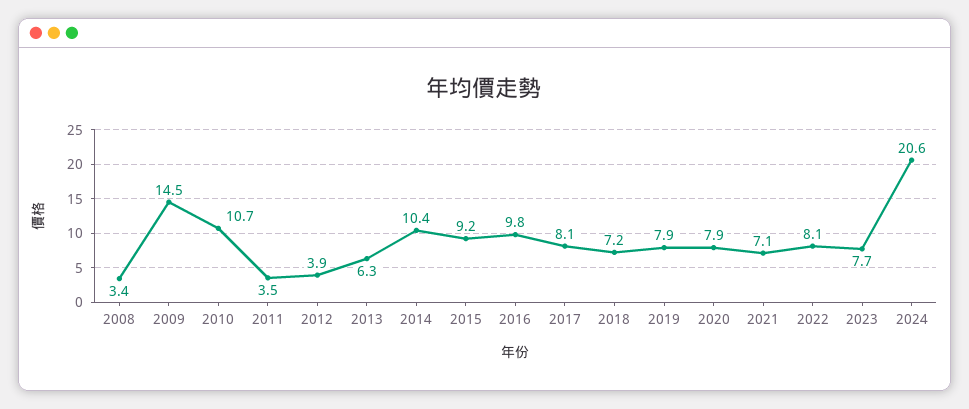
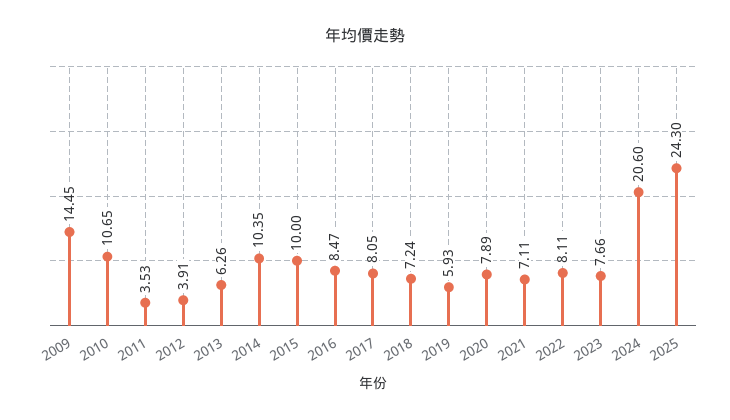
2008: 3.4 -> none
2015: 9.2 -> 10
2016: 9.8 -> 8.47
2019: 7.9 -> 5.93
2025: none -> 24.3

